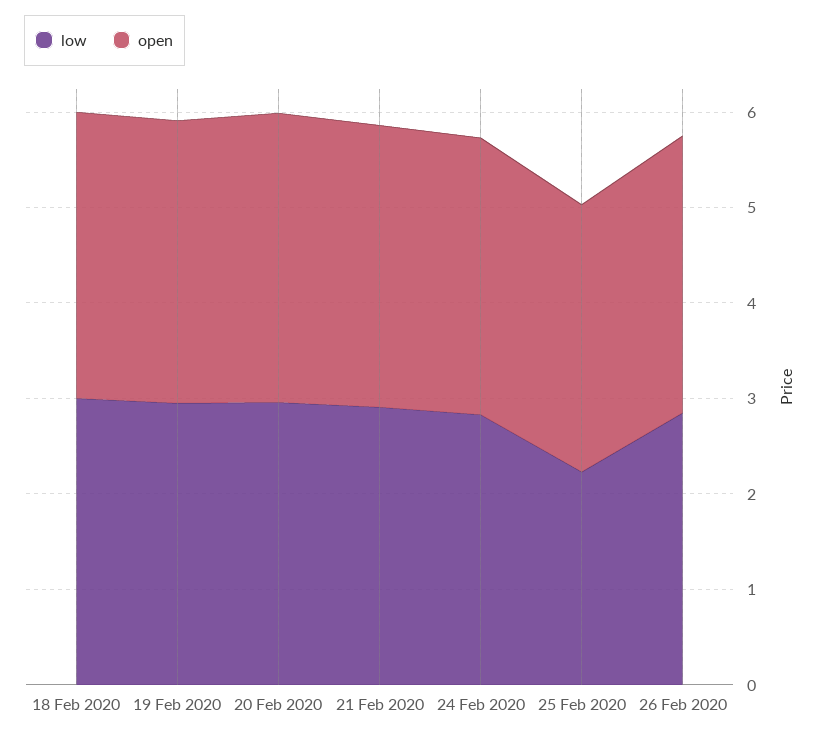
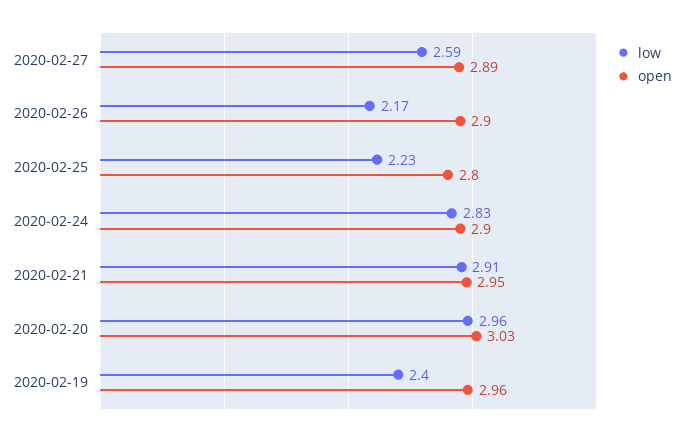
low, 18 Feb 2020: 3 -> none
open, 18 Feb 2020: 3 -> none
low, 19 Feb 2020: 3 -> 2.4
low, 26 Feb 2020: 2.8 -> 2.17
low, 2020-02-27: none -> 2.59
open, 2020-02-27: none -> 2.89

